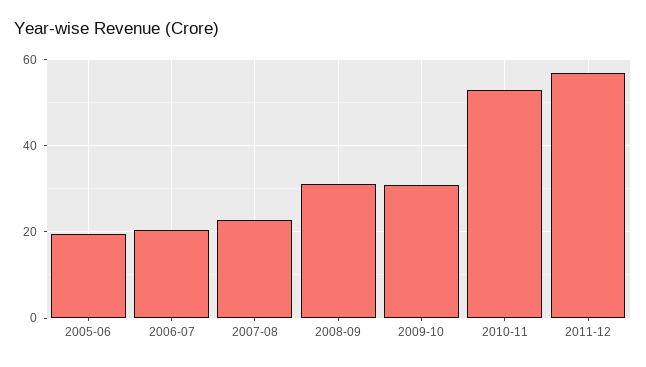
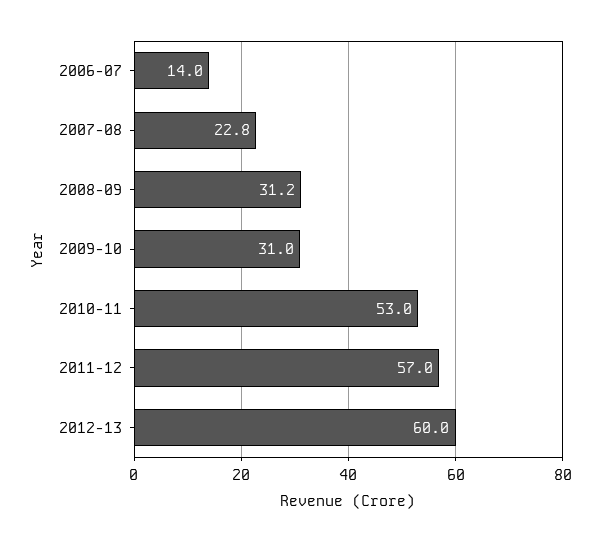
2005-06: 20 -> none
2006-07: 20 -> 14
2012-13: none -> 60

